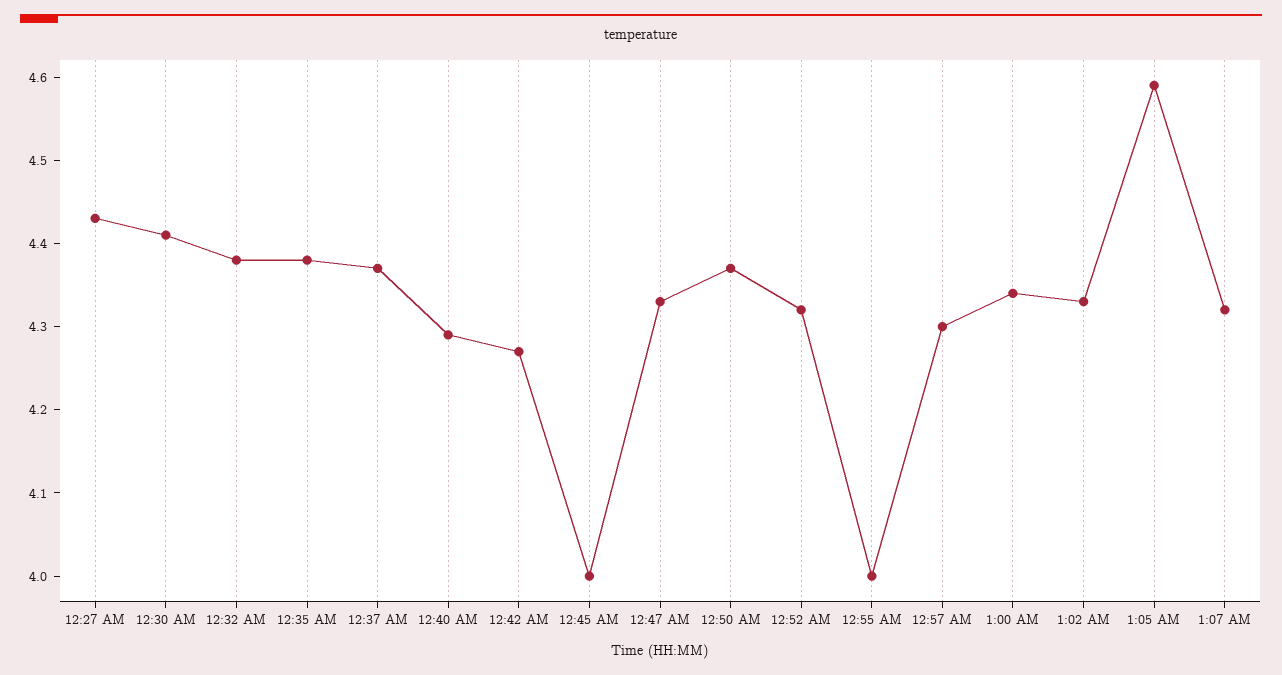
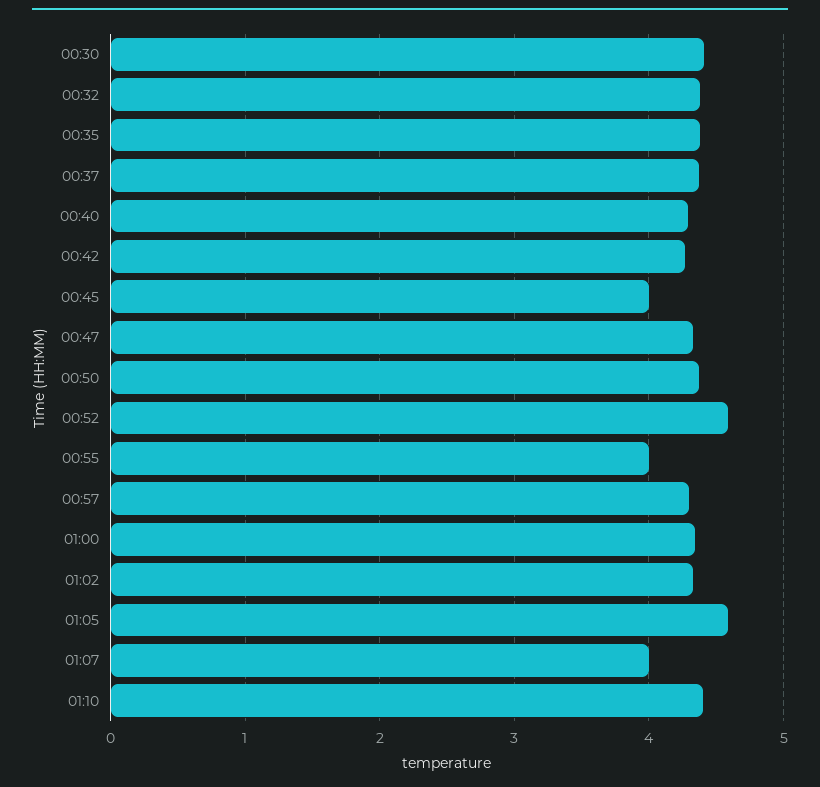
12:27 AM: 4.43 -> none
12:52 AM: 4.32 -> 4.6
1:07 AM: 4.32 -> 4
01:10: none -> 4.4

